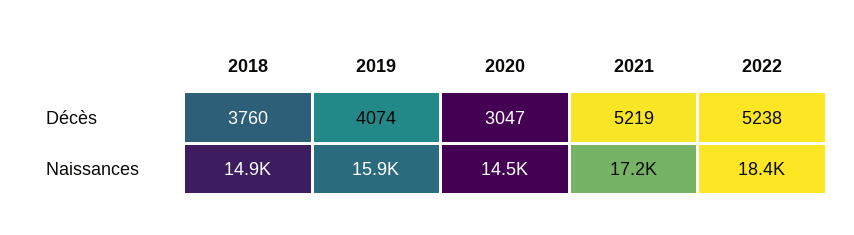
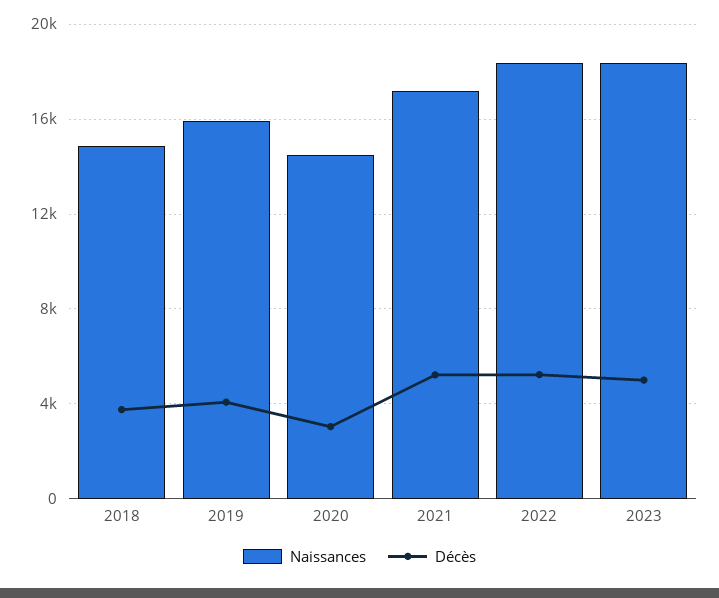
Naissances, 2023: none -> 18500
Décès, 2023: none -> 5000

